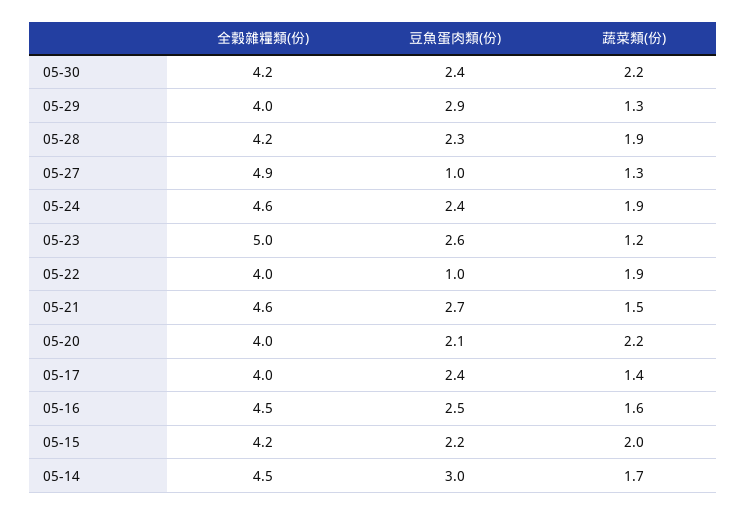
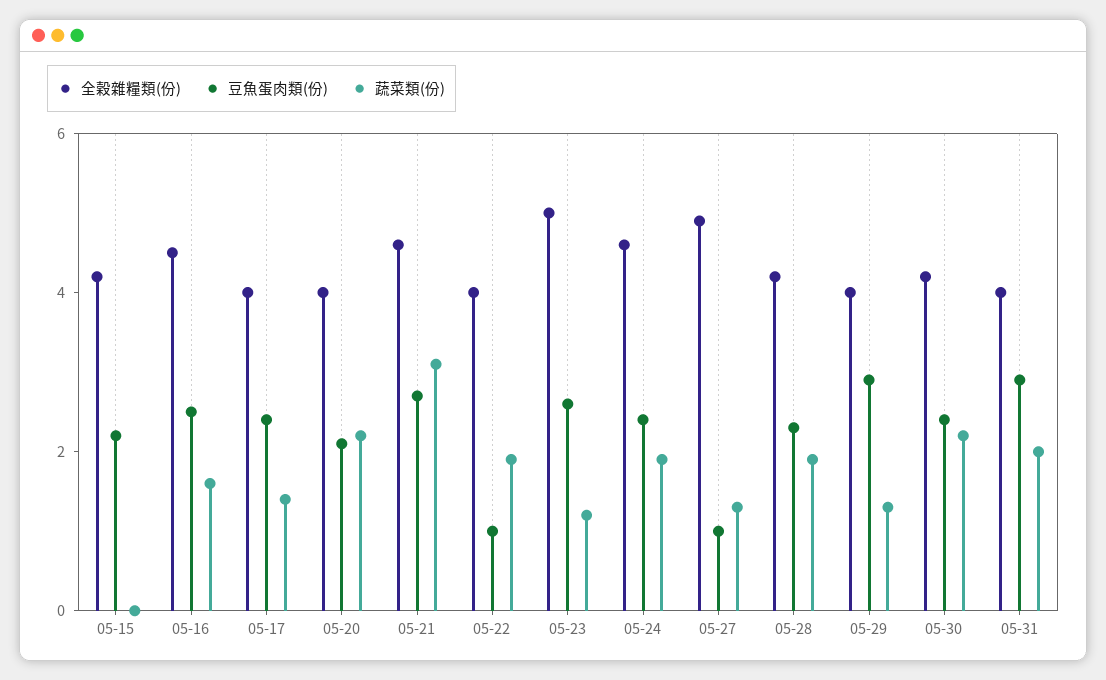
蔬菜類(份), 05-21: 1.5 -> 3
蔬菜類(份), 05-15: 2 -> 0
全穀雜糧類(份), 05-14: 4.5 -> none
豆魚蛋肉類(份), 05-14: 3 -> none
蔬菜類(份), 05-14: 1.7 -> none
全穀雜糧類(份), 05-31: none -> 4
豆魚蛋肉類(份), 05-31: none -> 3
蔬菜類(份), 05-31: none -> 2

